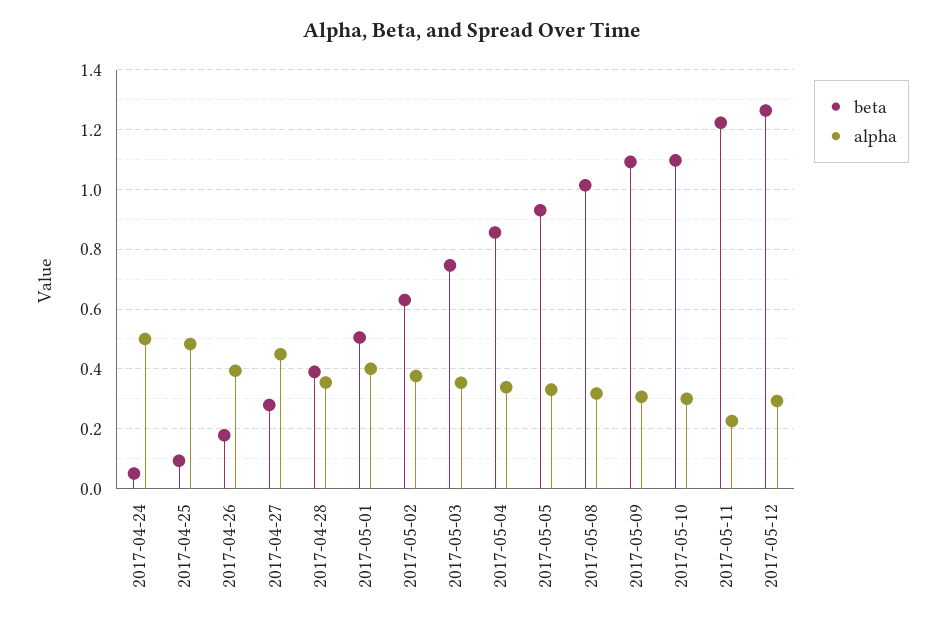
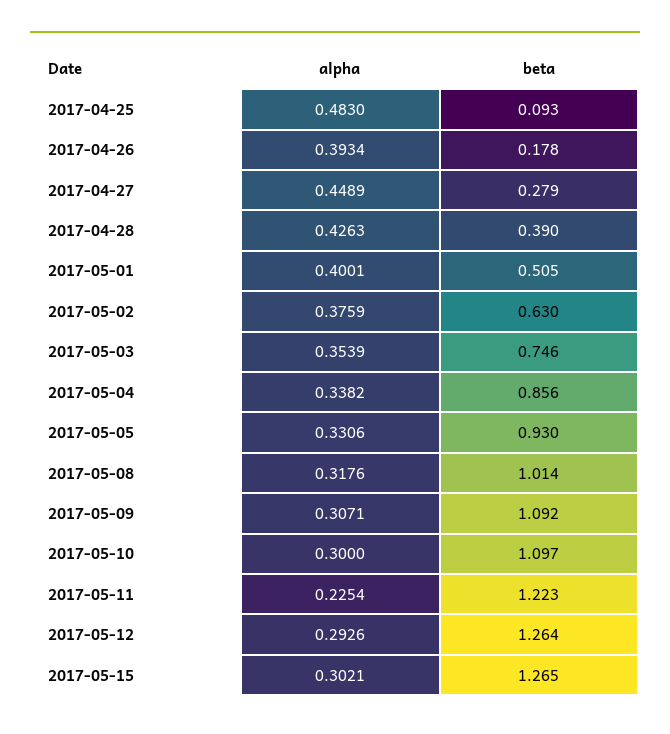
beta, 2017-04-24: 0.05 -> none
alpha, 2017-04-24: 0.5 -> none
alpha, 2017-04-28: 0.35 -> 0.4263
alpha, 2017-05-15: none -> 0.3021
beta, 2017-05-15: none -> 1.265

